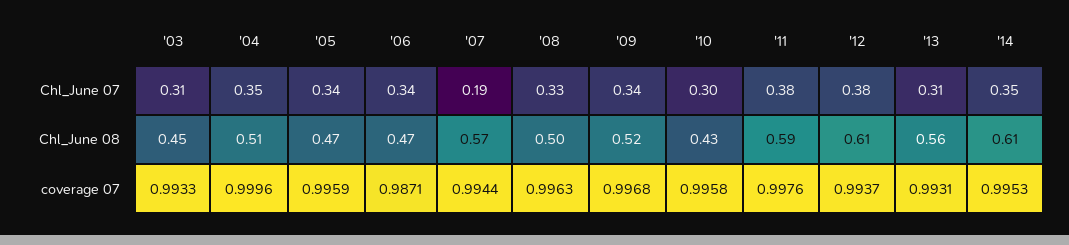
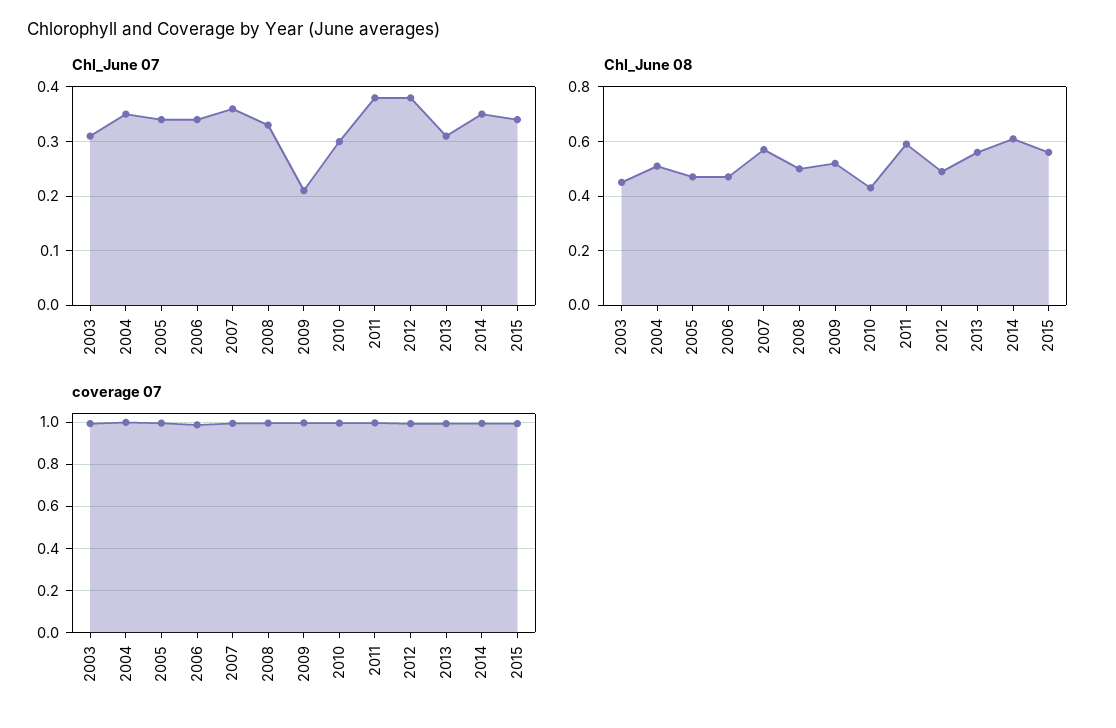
Chl_June 07, '07: 0.19 -> 0.35
Chl_June 07, '09: 0.34 -> 0.2
Chl_June 08, '12: 0.61 -> 0.5
Chl_June 07, 2015: none -> 0.35
Chl_June 08, 2015: none -> 0.55
coverage 07, 2015: none -> 1

